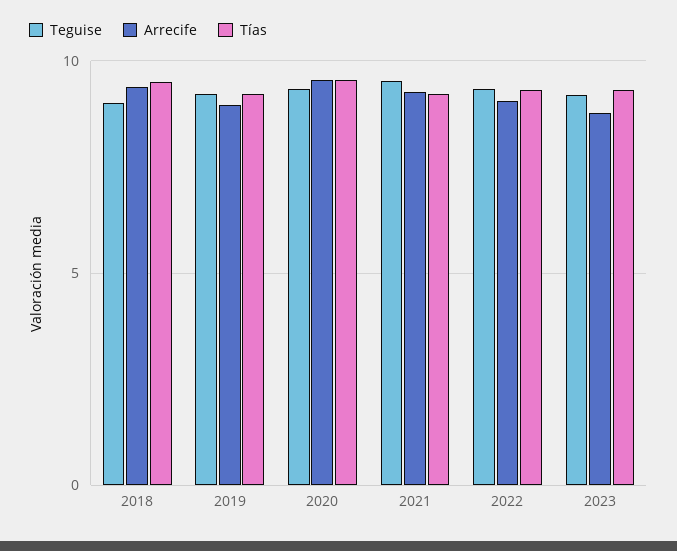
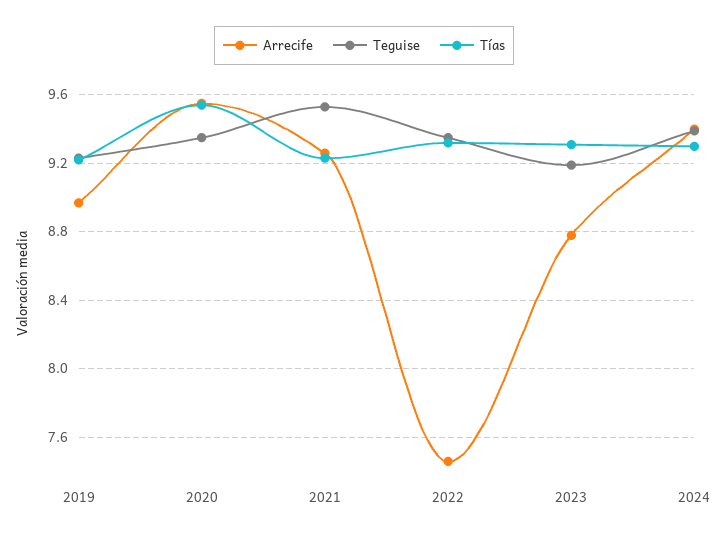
Teguise, 2018: 9 -> none
Arrecife, 2018: 9.5 -> none
Tías, 2018: 9.5 -> none
Arrecife, 2022: 9 -> 7.45
Arrecife, 2024: none -> 9.4
Teguise, 2024: none -> 9.4
Tías, 2024: none -> 9.3

